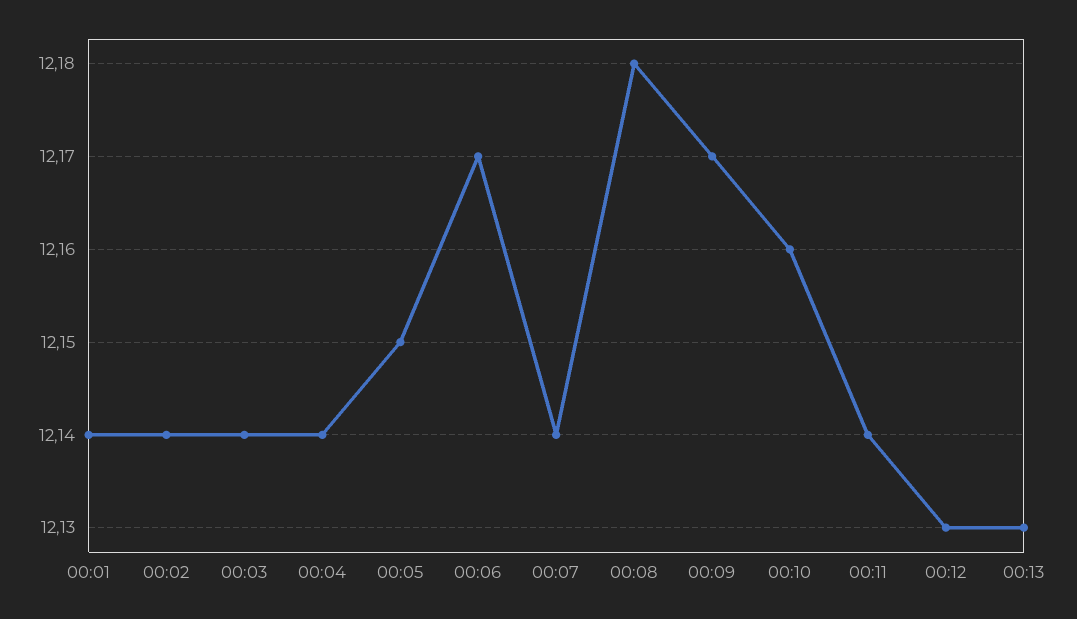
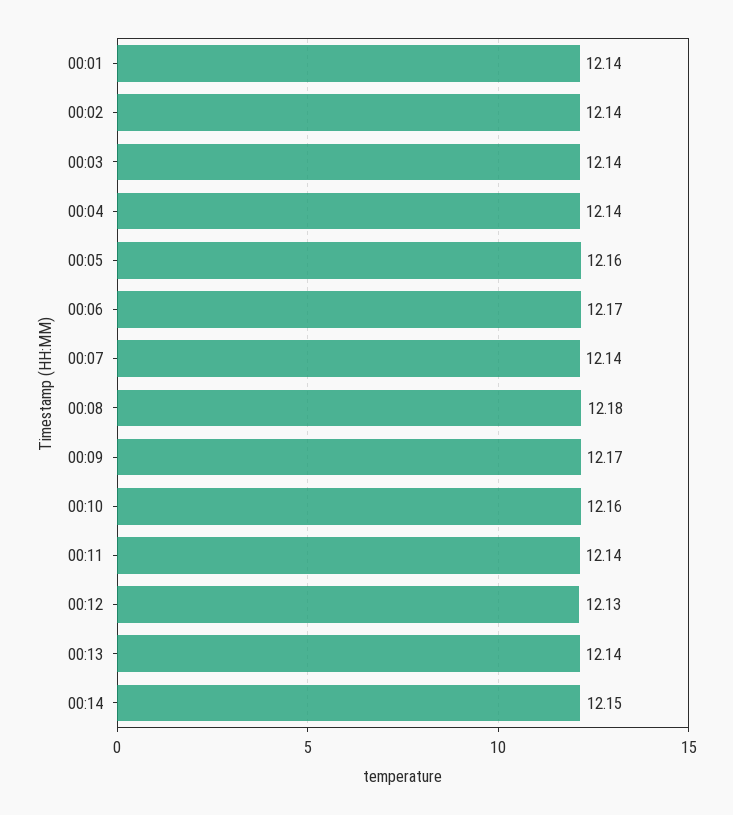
00:05: 12.15 -> 12.16
00:13: 12.13 -> 12.14
00:14: none -> 12.15

